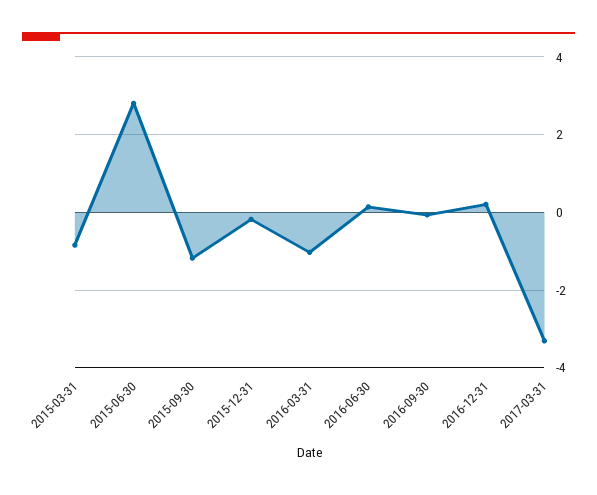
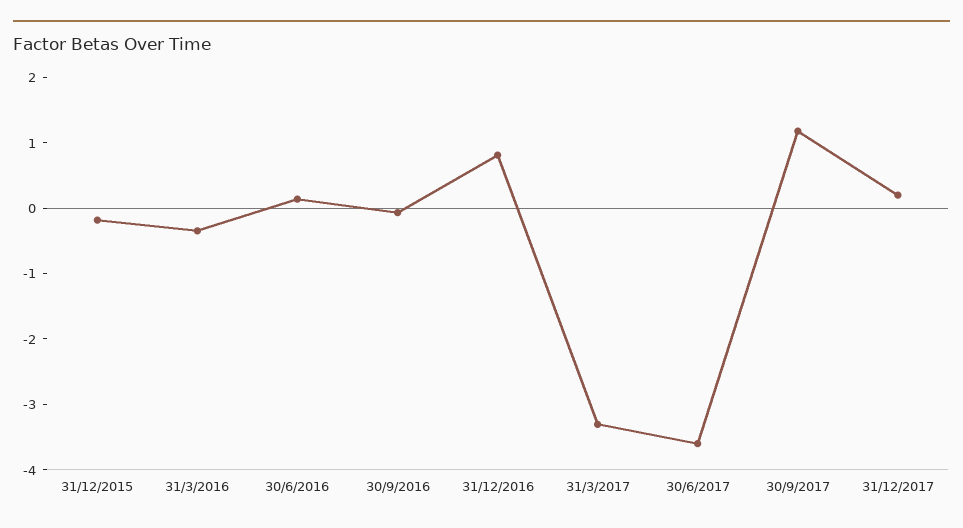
2015-03-31: -0.8 -> none
2015-06-30: 2.8 -> none
2015-09-30: -1.2 -> none
2016-03-31: -1 -> -0.4
2016-12-31: 0.2 -> 0.8
30/6/2017: none -> -3.6
30/9/2017: none -> 1.2
31/12/2017: none -> 0.2

